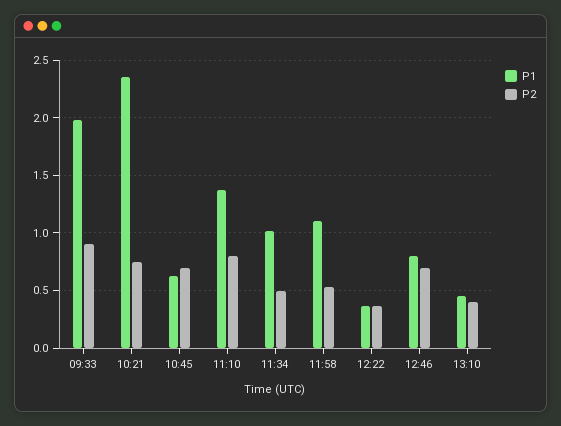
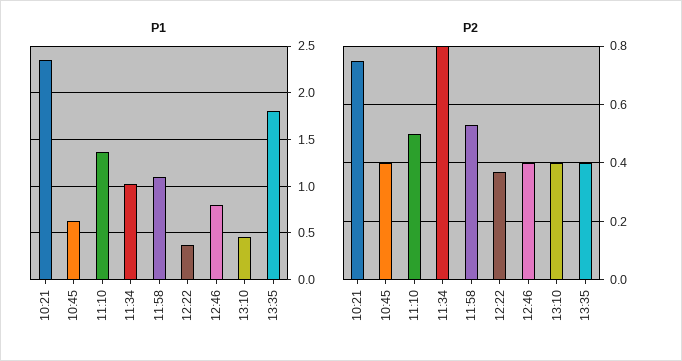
P1, 09:33: 2 -> none
P2, 09:33: 0.9 -> none
P2, 10:45: 0.7 -> 0.4
P2, 11:10: 0.8 -> 0.5
P2, 11:34: 0.5 -> 0.8
P2, 12:46: 0.7 -> 0.4
P1, 13:35: none -> 1.8
P2, 13:35: none -> 0.4

